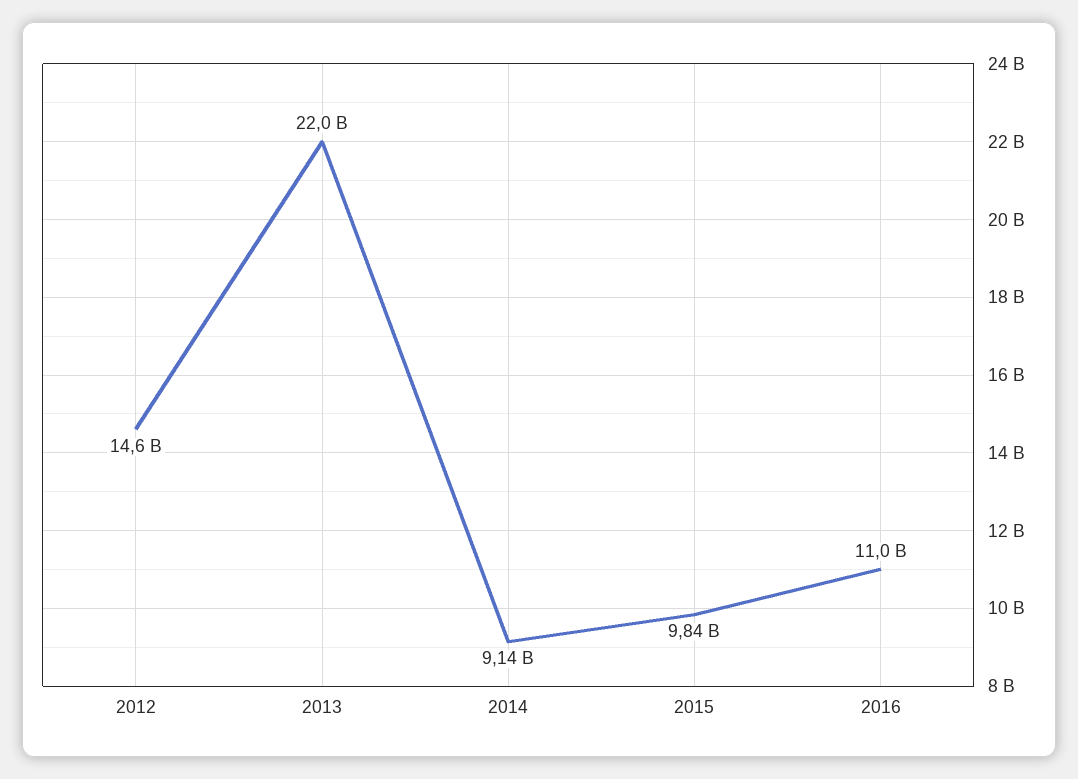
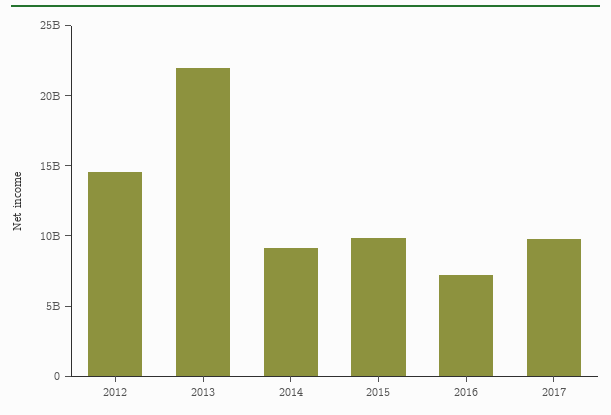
2016: 11000000000 -> 7000000000
2017: none -> 10000000000

